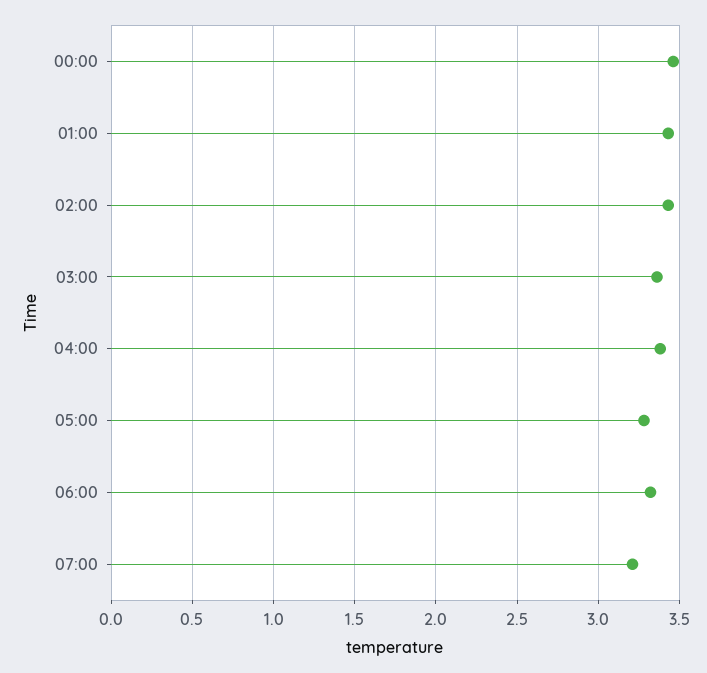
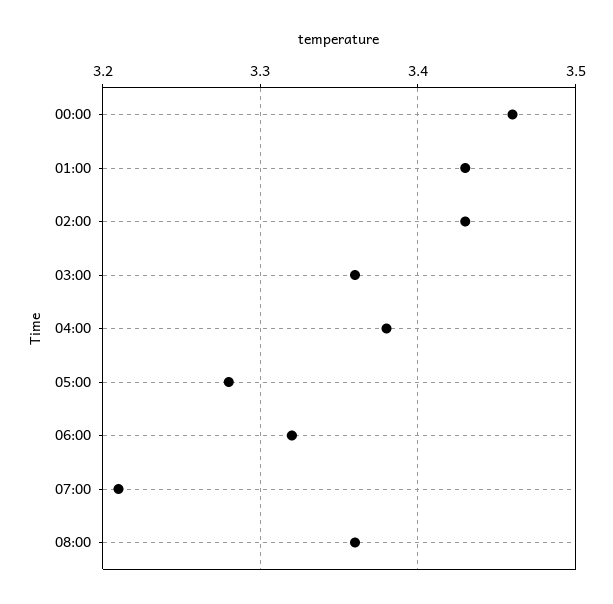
08:00: none -> 3.36

